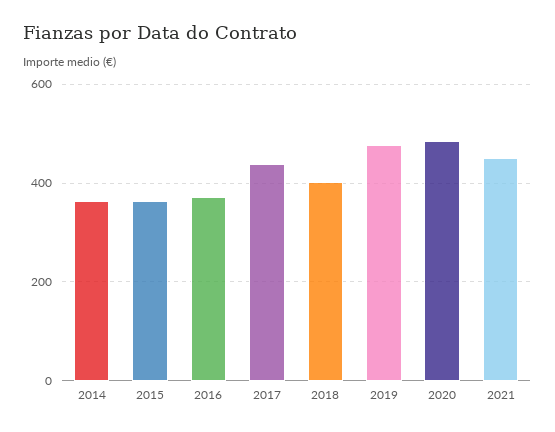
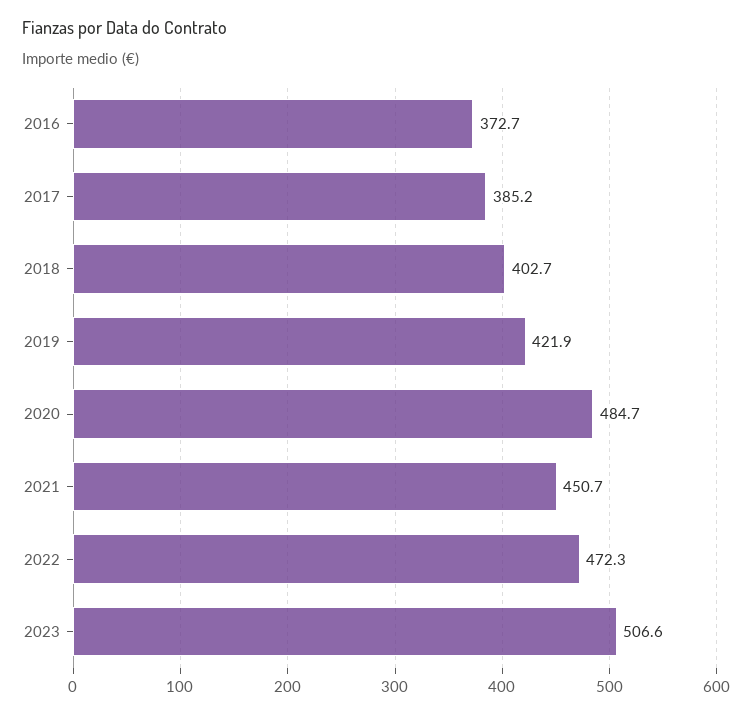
2014: 360 -> none
2015: 360 -> none
2017: 440 -> 385.2
2019: 480 -> 421.9
2022: none -> 472.3
2023: none -> 506.6

